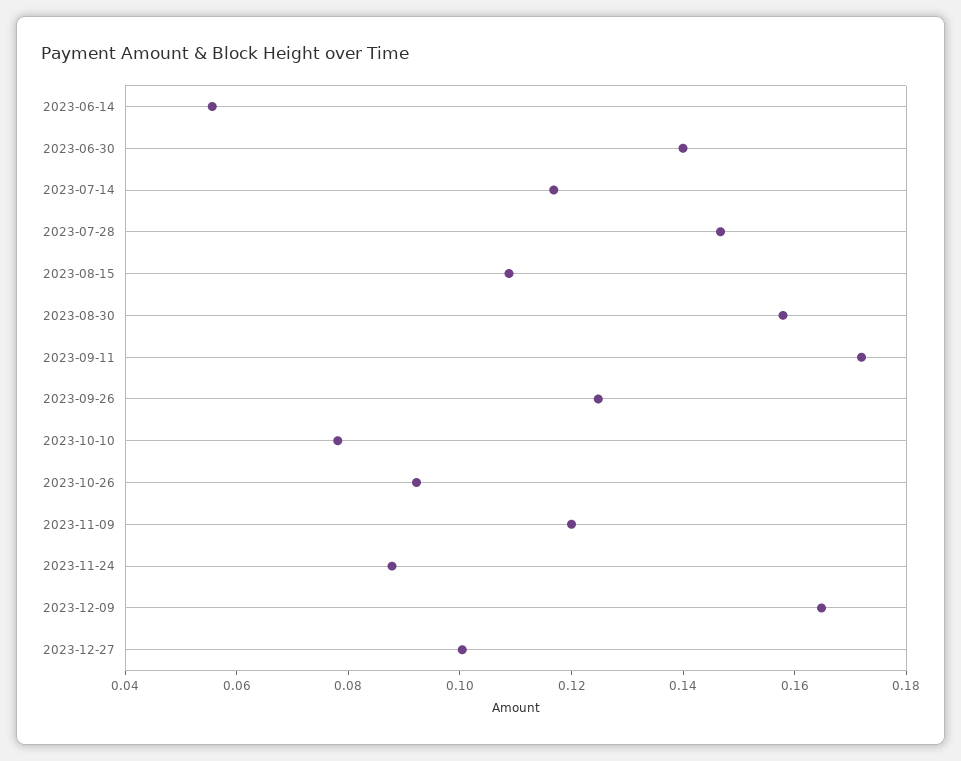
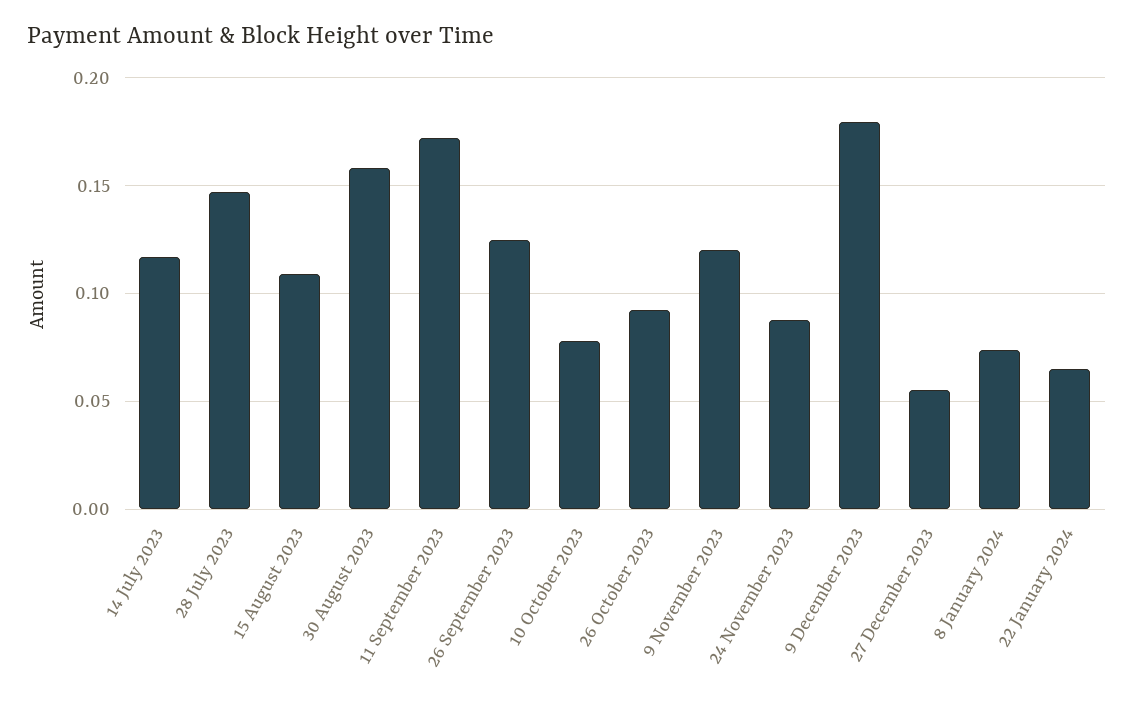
2023-06-14: 0.055 -> none
2023-06-30: 0.14 -> none
2023-12-09: 0.165 -> 0.18
2023-12-27: 0.1 -> 0.055
8 January 2024: none -> 0.075
22 January 2024: none -> 0.065

